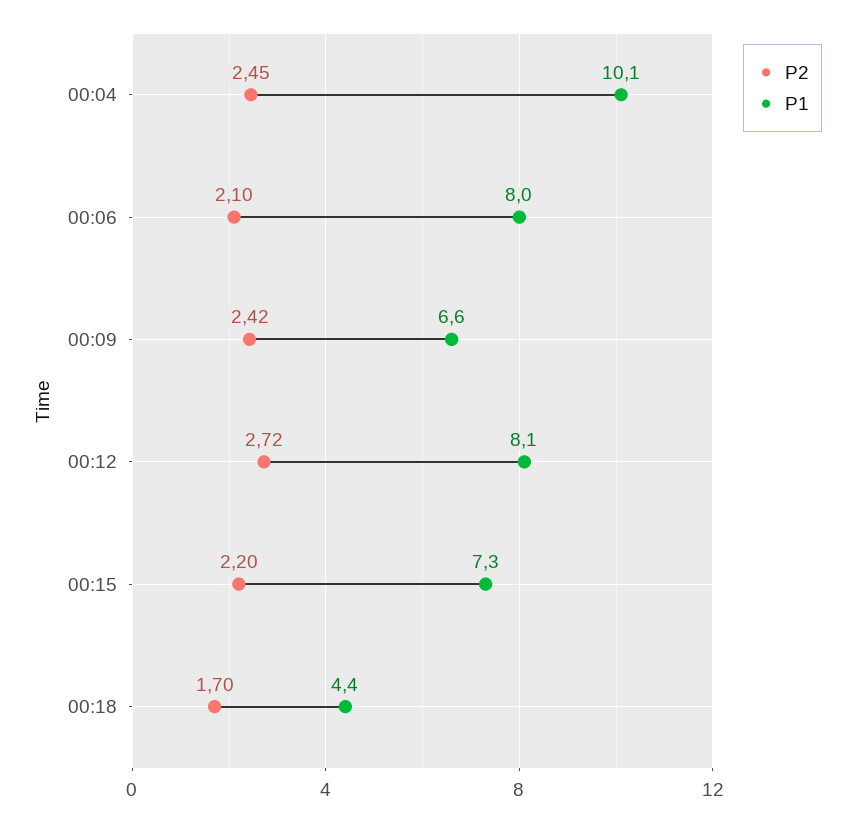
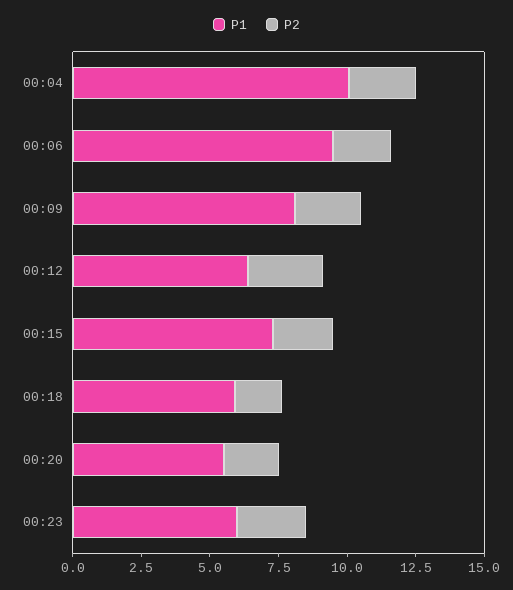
P1, 00:06: 8 -> 9.5
P1, 00:09: 6.6 -> 8
P1, 00:12: 8.1 -> 6.5
P1, 00:18: 4.4 -> 6
P1, 00:20: none -> 5.5
P2, 00:20: none -> 2
P1, 00:23: none -> 6
P2, 00:23: none -> 2.5

